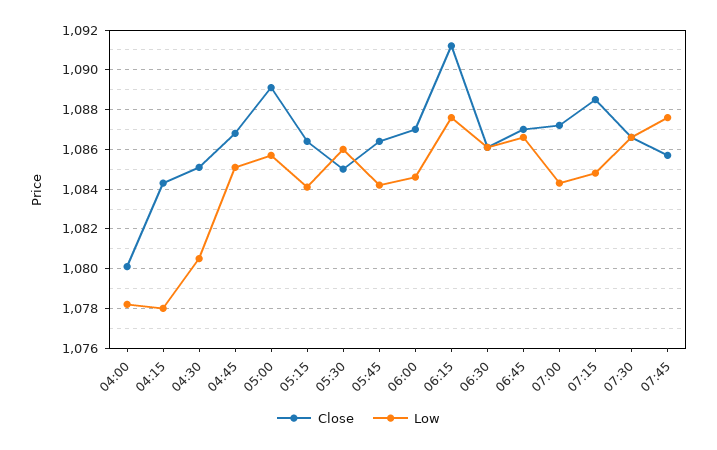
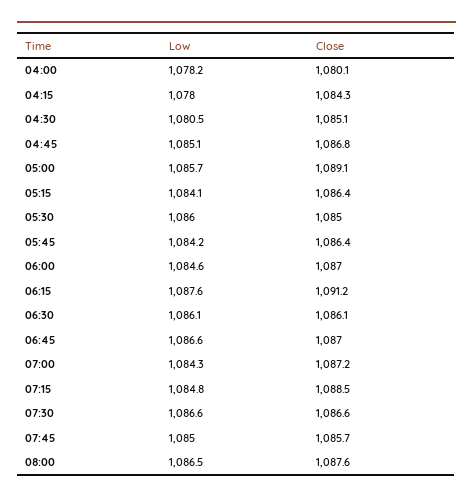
Low, 07:45: 1087.5 -> 1085
Low, 08:00: none -> 1086.5
Close, 08:00: none -> 1087.6

